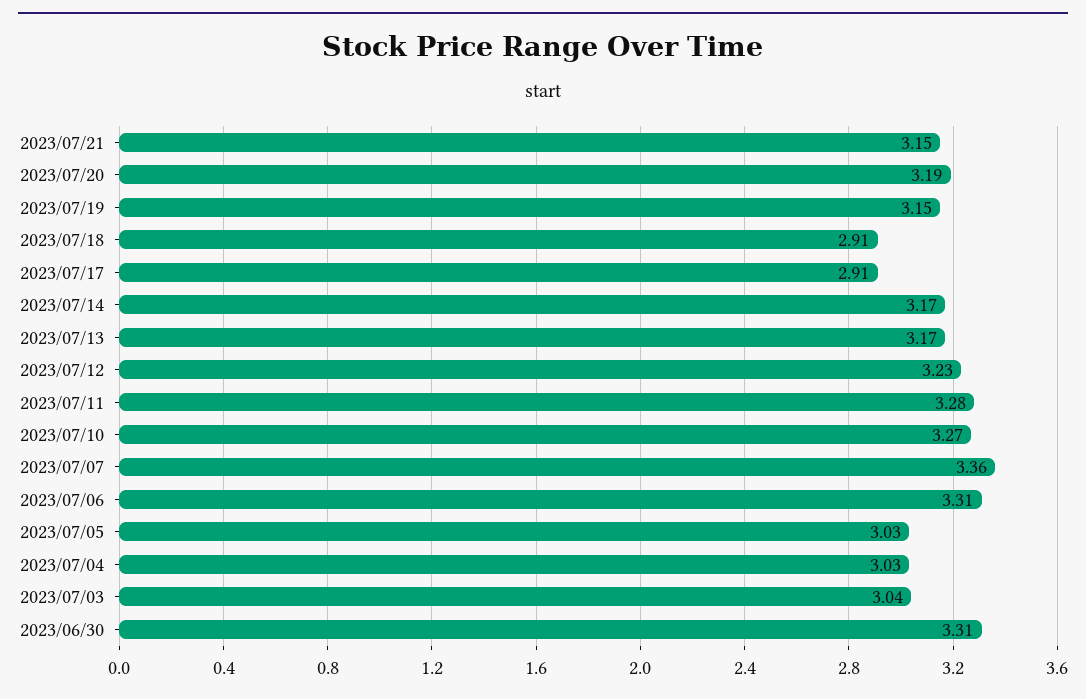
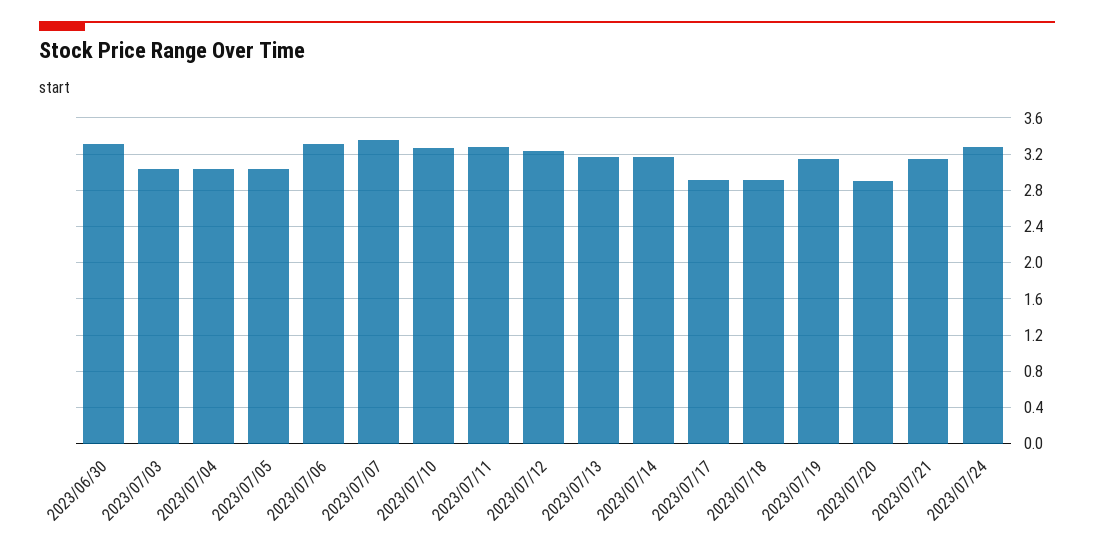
2023/07/20: 3.19 -> 2.9
2023/07/24: none -> 3.3

